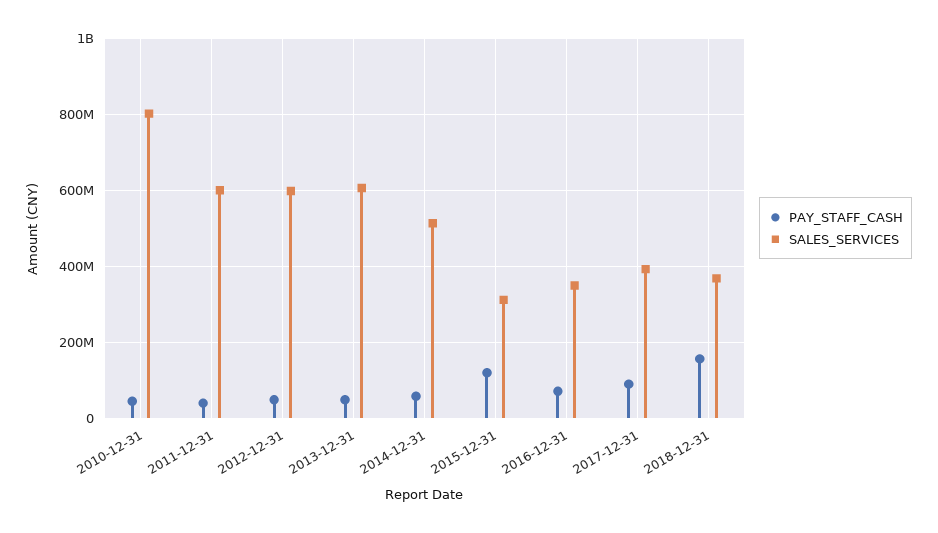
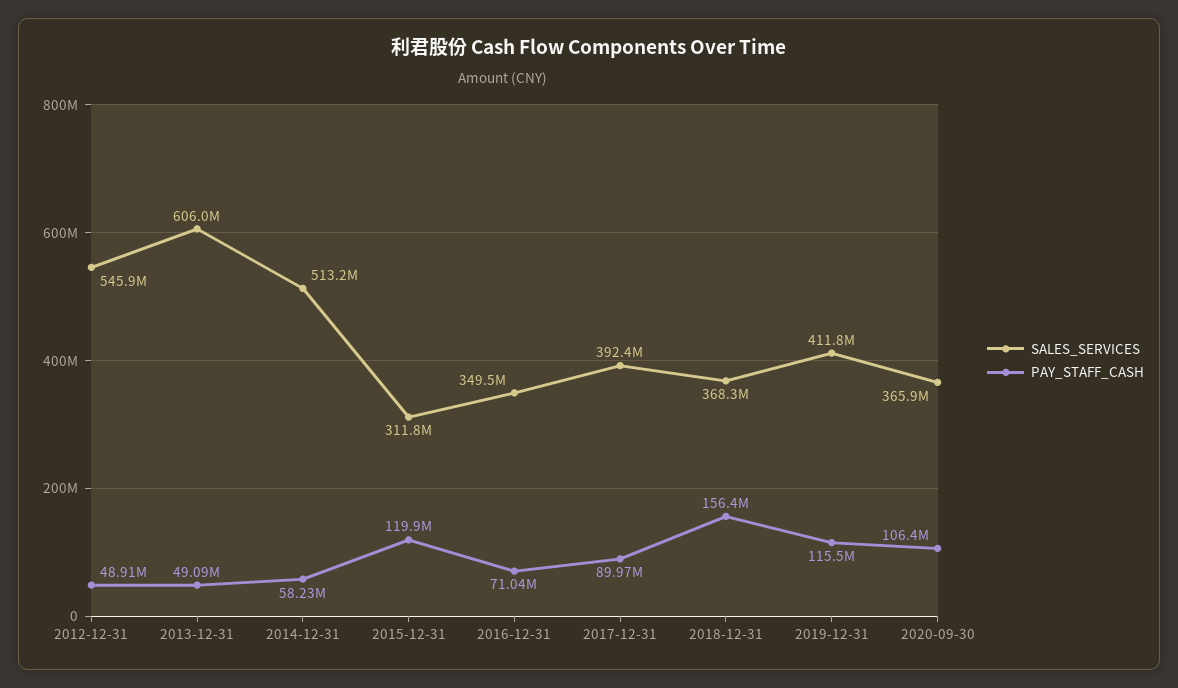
PAY_STAFF_CASH, 2010-12-31: 40000000 -> none
SALES_SERVICES, 2010-12-31: 800000000 -> none
PAY_STAFF_CASH, 2011-12-31: 40000000 -> none
SALES_SERVICES, 2011-12-31: 600000000 -> none
SALES_SERVICES, 2012-12-31: 600000000 -> 545900000
SALES_SERVICES, 2019-12-31: none -> 411800000
PAY_STAFF_CASH, 2019-12-31: none -> 115500000
SALES_SERVICES, 2020-09-30: none -> 365900000
PAY_STAFF_CASH, 2020-09-30: none -> 106400000

